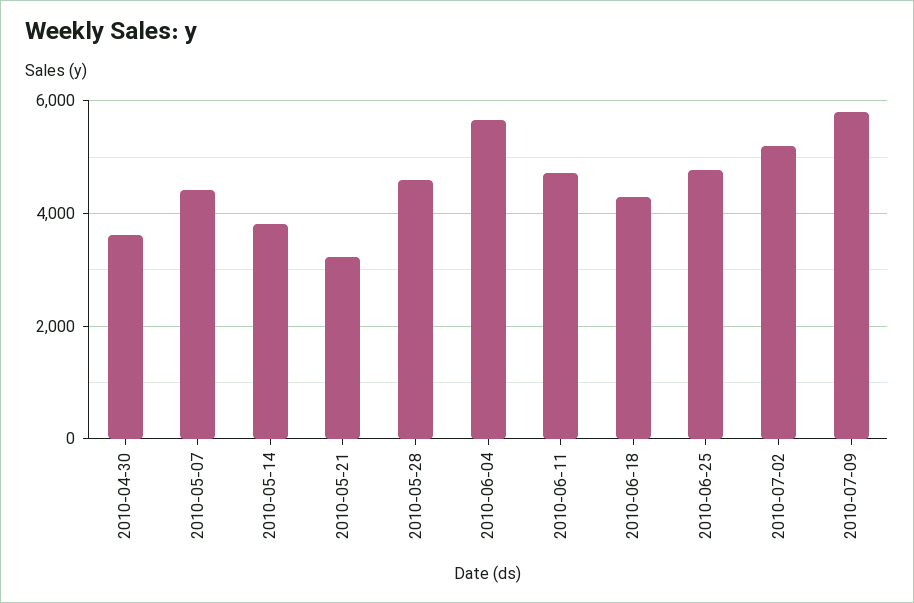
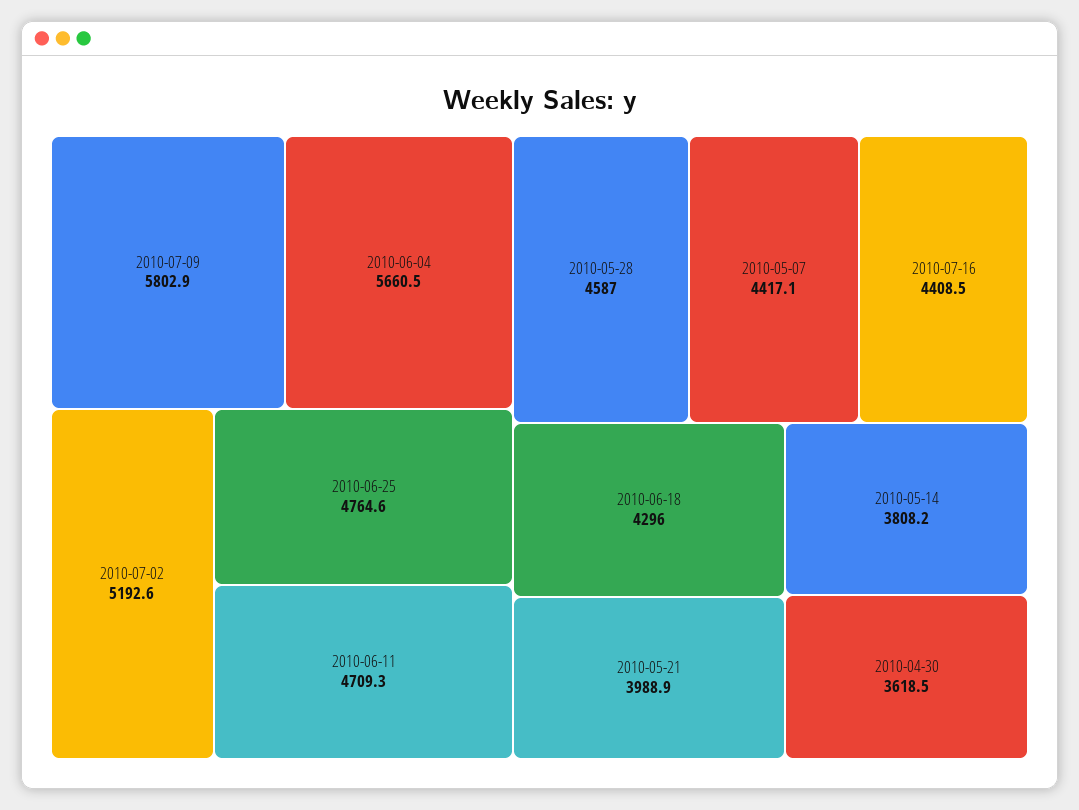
2010-05-21: 3200 -> 3988.9
2010-07-16: none -> 4408.5

